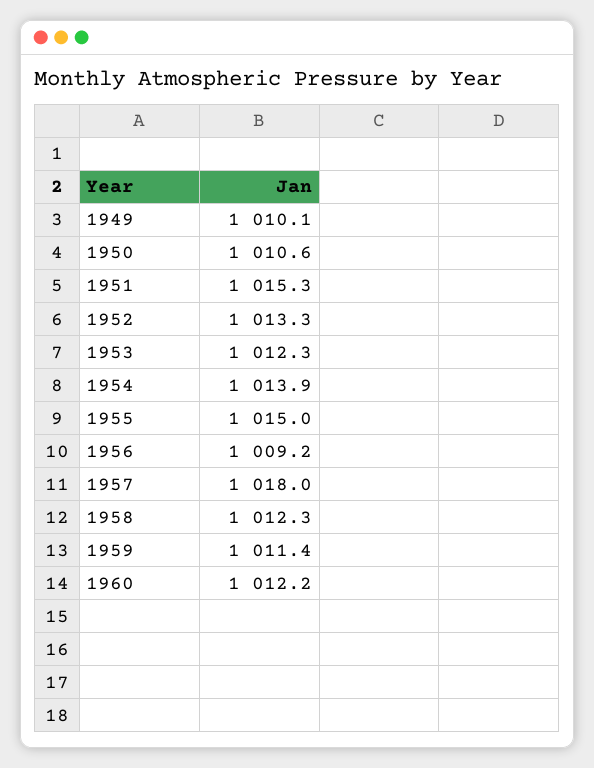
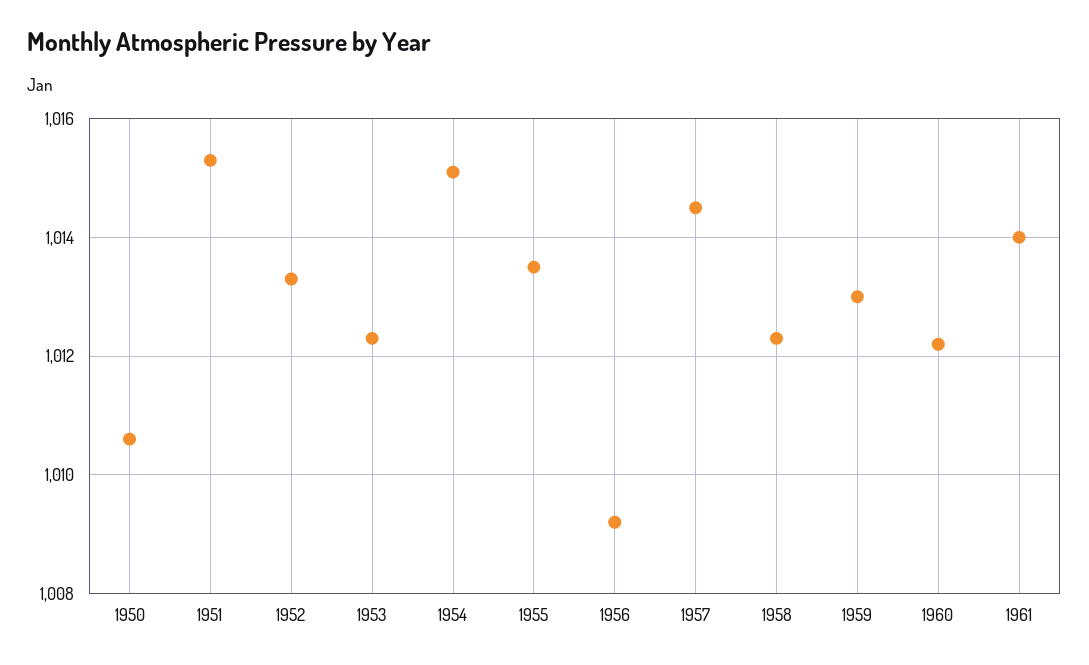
1949: 1010.1 -> none
1954: 1013.9 -> 1015
1955: 1015 -> 1013.5
1957: 1018 -> 1014.5
1959: 1011.4 -> 1013
1961: none -> 1014

